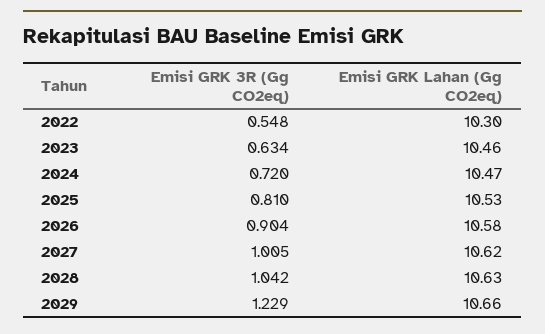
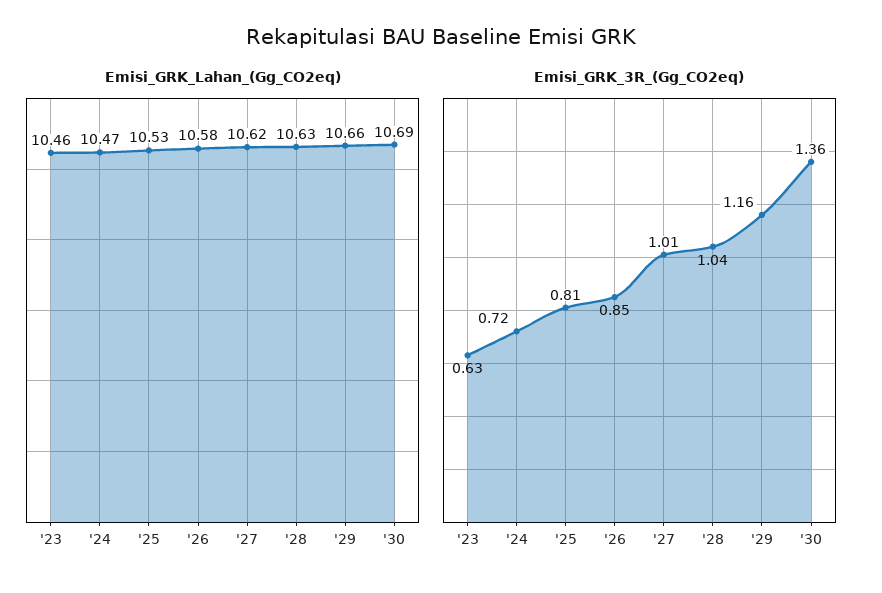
Emisi GRK 3R (Gg CO2eq), 2022: 0.548 -> none
Emisi GRK Lahan (Gg CO2eq), 2022: 10.3 -> none
Emisi GRK 3R (Gg CO2eq), 2026: 0.904 -> 0.85
Emisi GRK 3R (Gg CO2eq), 2029: 1.229 -> 1.16
Emisi GRK Lahan (Gg CO2eq), '30: none -> 10.69
Emisi GRK 3R (Gg CO2eq), '30: none -> 1.36

